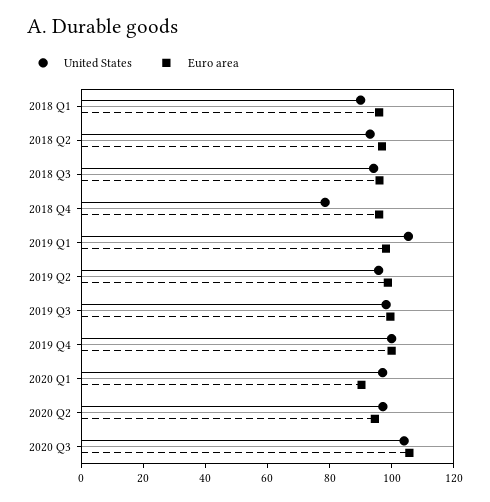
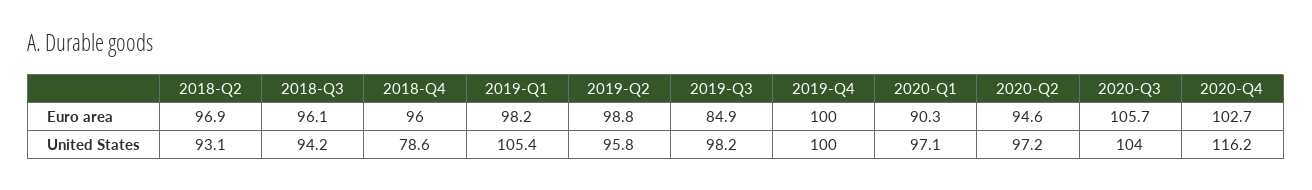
United States, 2018 Q1: 90 -> none
Euro area, 2018 Q1: 95 -> none
Euro area, 2019 Q3: 100 -> 84.9
Euro area, 2020-Q4: none -> 102.7
United States, 2020-Q4: none -> 116.2

